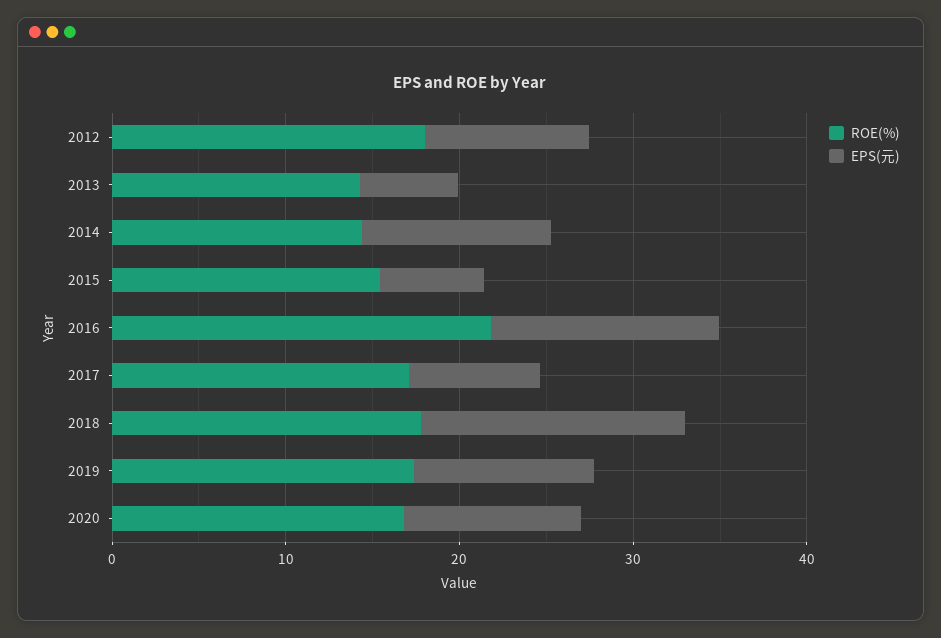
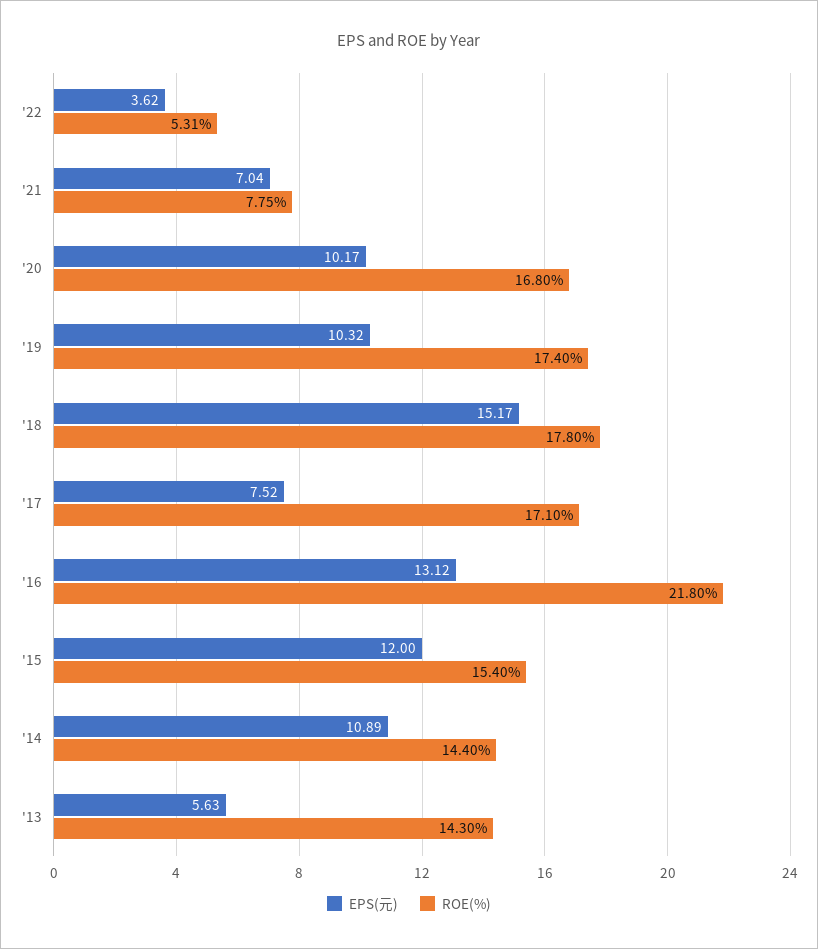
ROE(%), 2012: 18 -> none
EPS(元), 2012: 10 -> none
EPS(元), 2015: 6 -> 12
EPS(元), '22: none -> 3.62
ROE(%), '22: none -> 5.31
EPS(元), '21: none -> 7.04
ROE(%), '21: none -> 7.75

